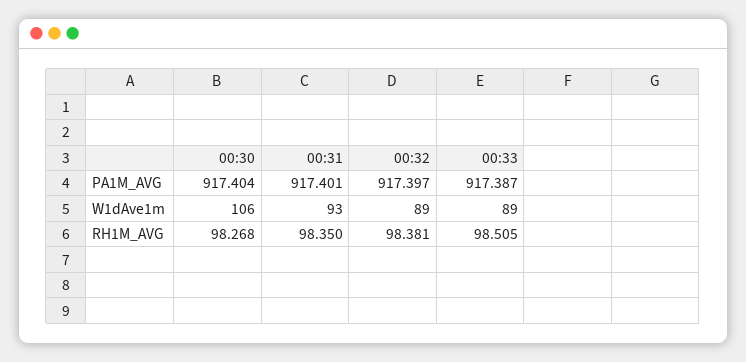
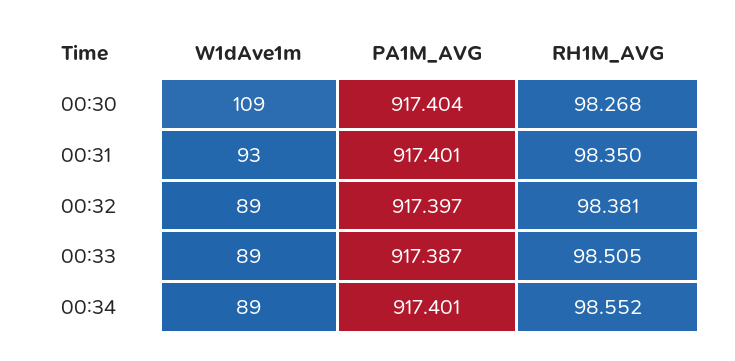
00:30, W1dAve1m: 106 -> 109
00:34, W1dAve1m: none -> 89
00:34, PA1M_AVG: none -> 917.401
00:34, RH1M_AVG: none -> 98.552

